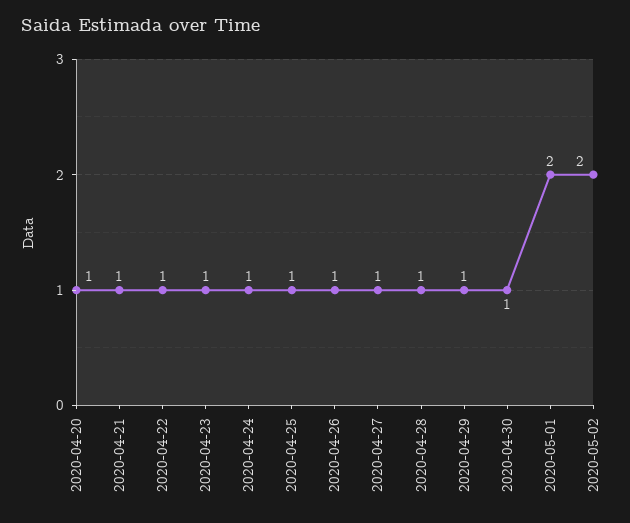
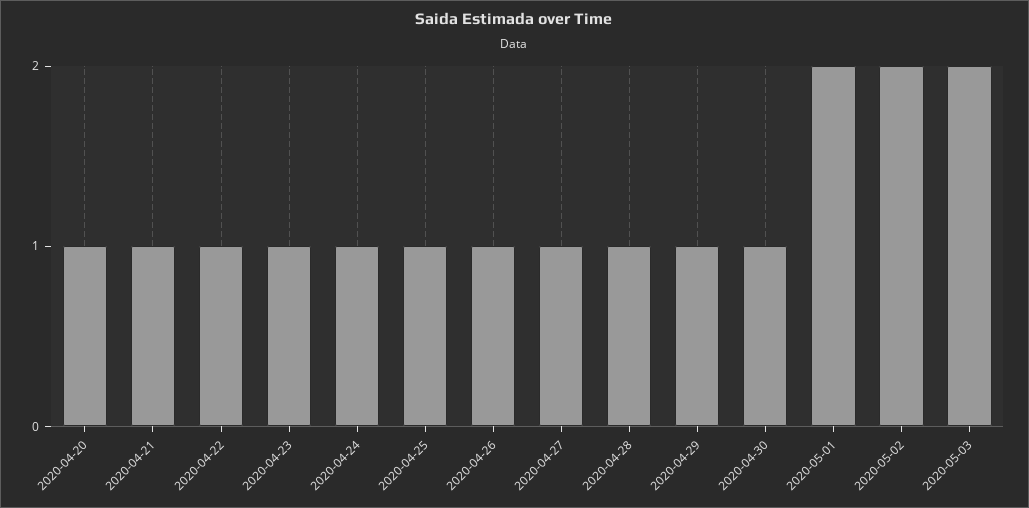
2020-05-03: none -> 2

